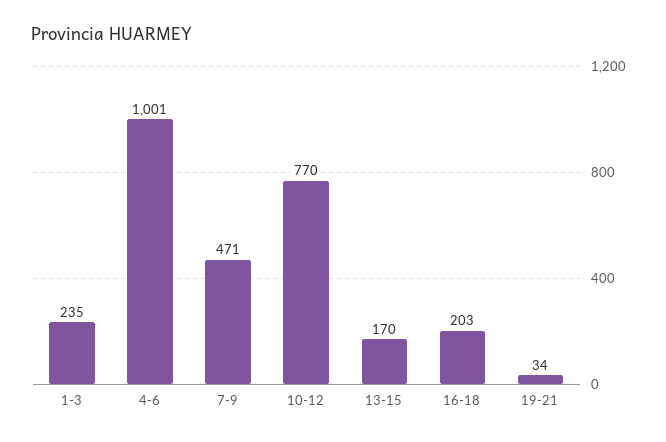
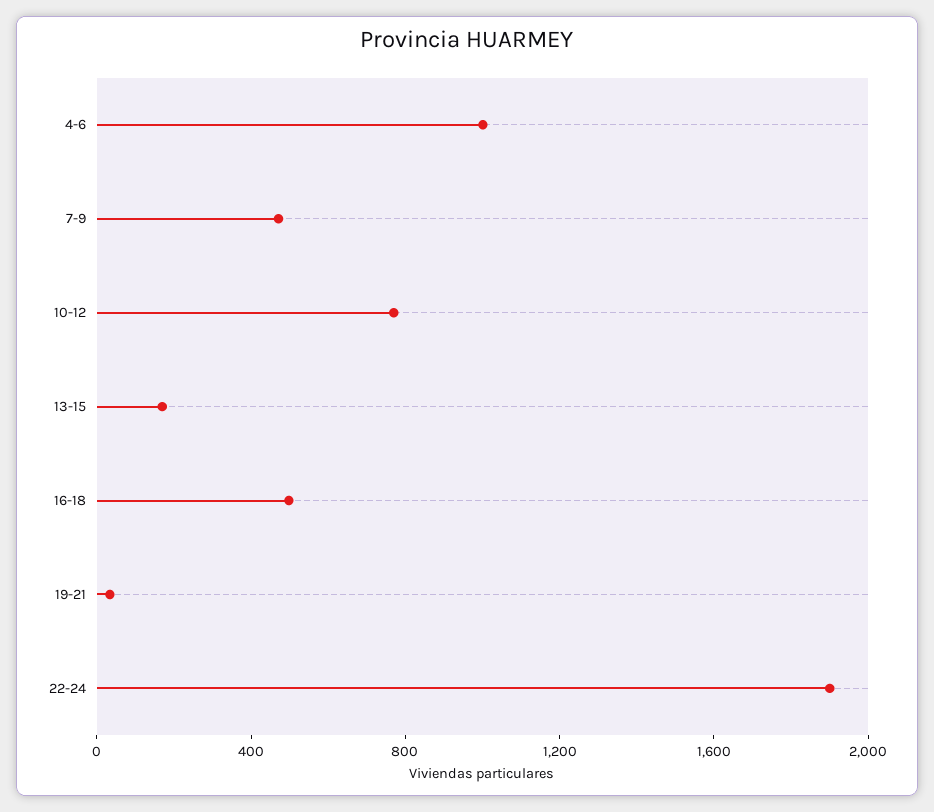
1-3: 235 -> none
16-18: 203 -> 500
22-24: none -> 1900

